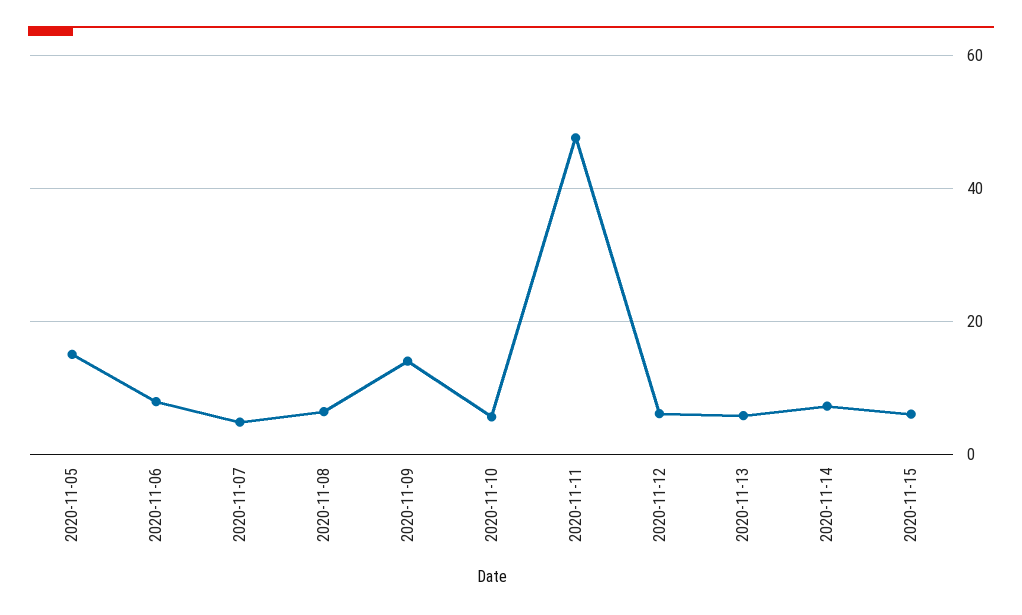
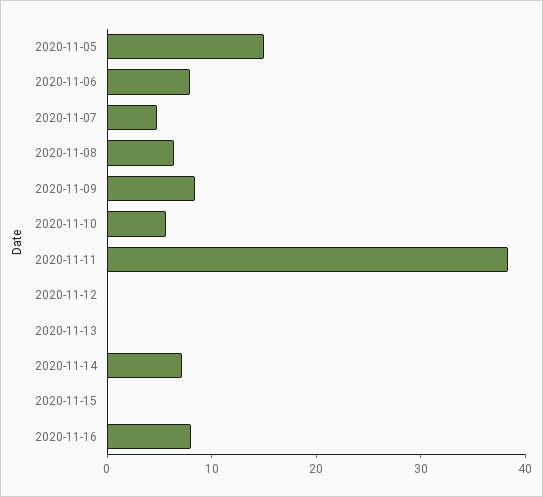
2020-11-09: 14 -> 8
2020-11-11: 48 -> 38
2020-11-12: 6 -> 0
2020-11-13: 6 -> 0
2020-11-15: 6 -> 0
2020-11-16: none -> 8

